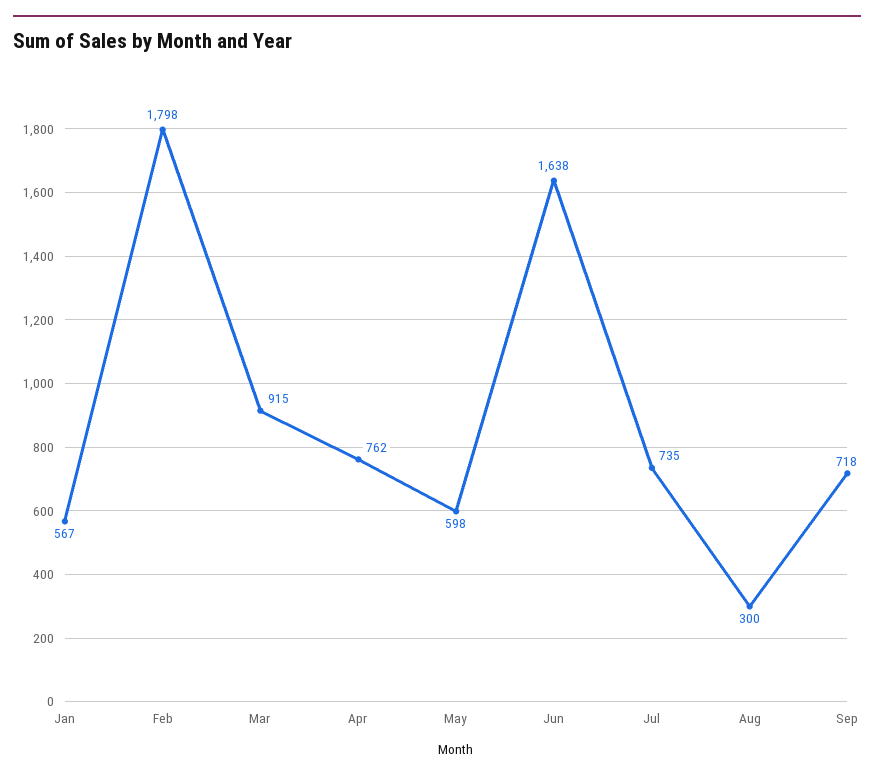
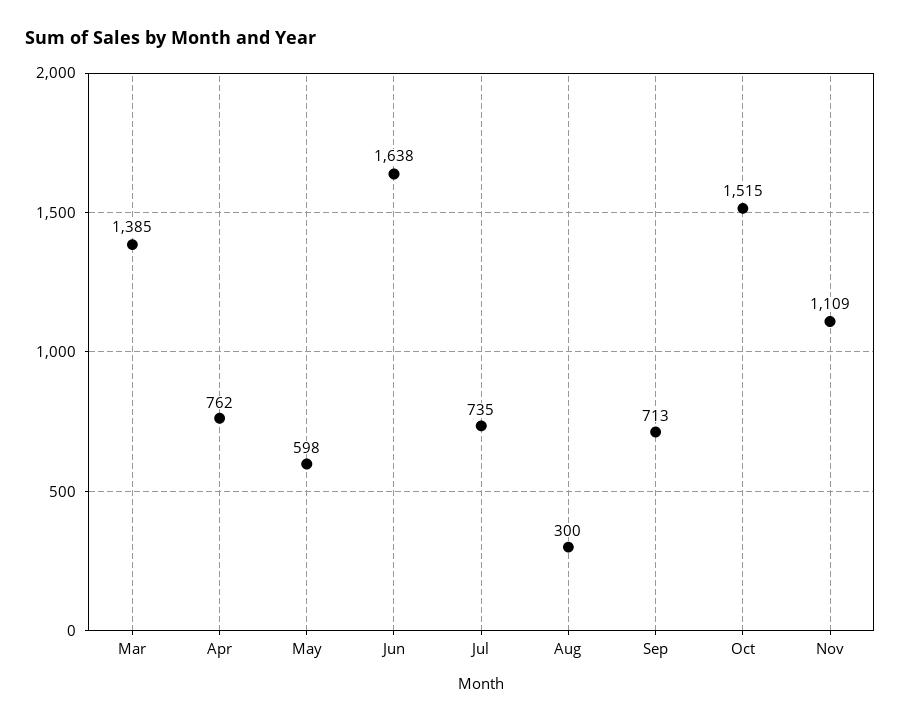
Jan: 567 -> none
Feb: 1798 -> none
Mar: 915 -> 1385
Sep: 718 -> 713
Oct: none -> 1515
Nov: none -> 1109

